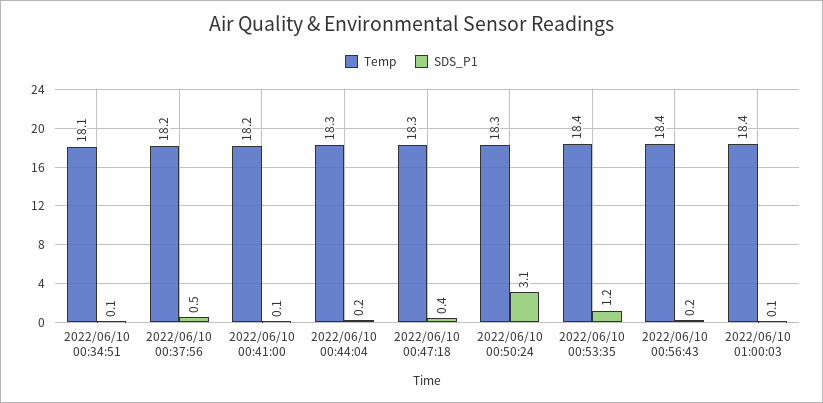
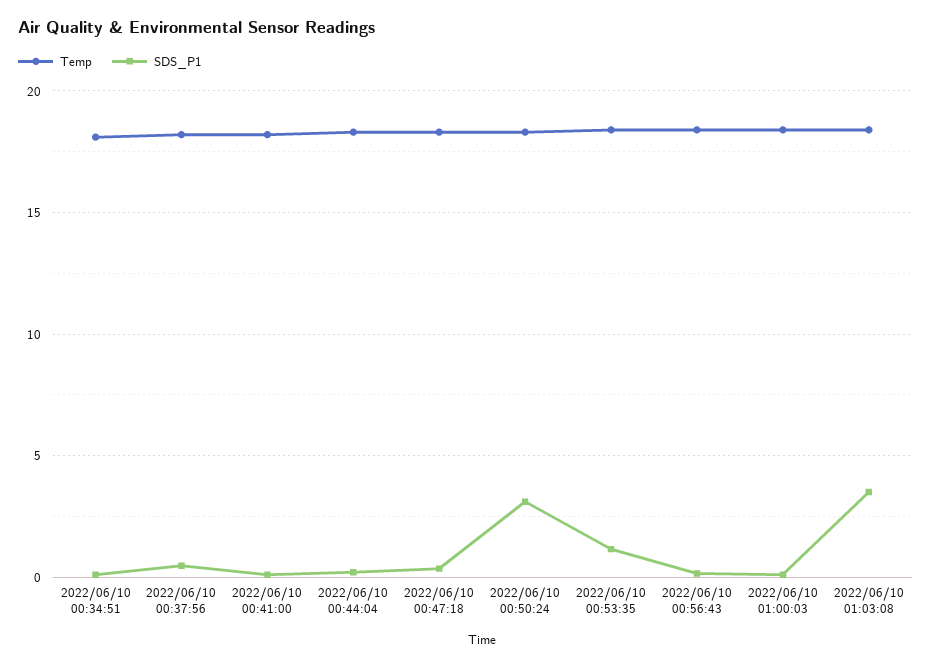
Temp, 2022/06/10 01:03:08: none -> 18.5
SDS_P1, 2022/06/10 01:03:08: none -> 3.5

